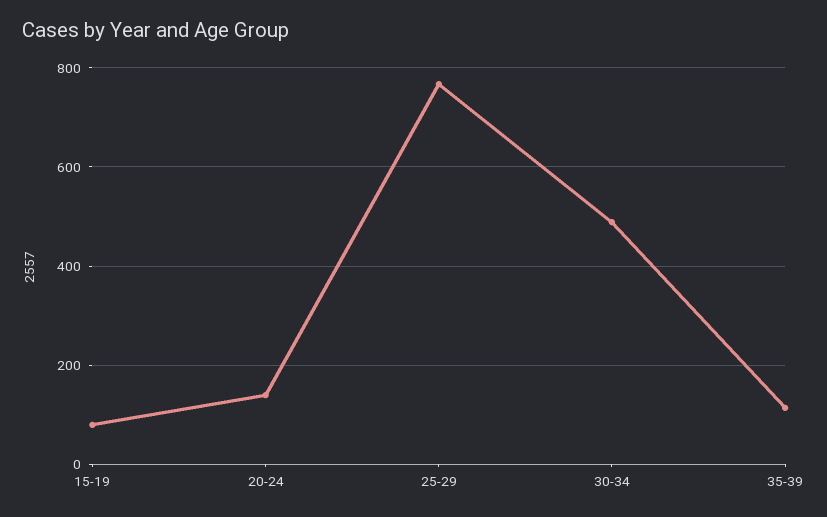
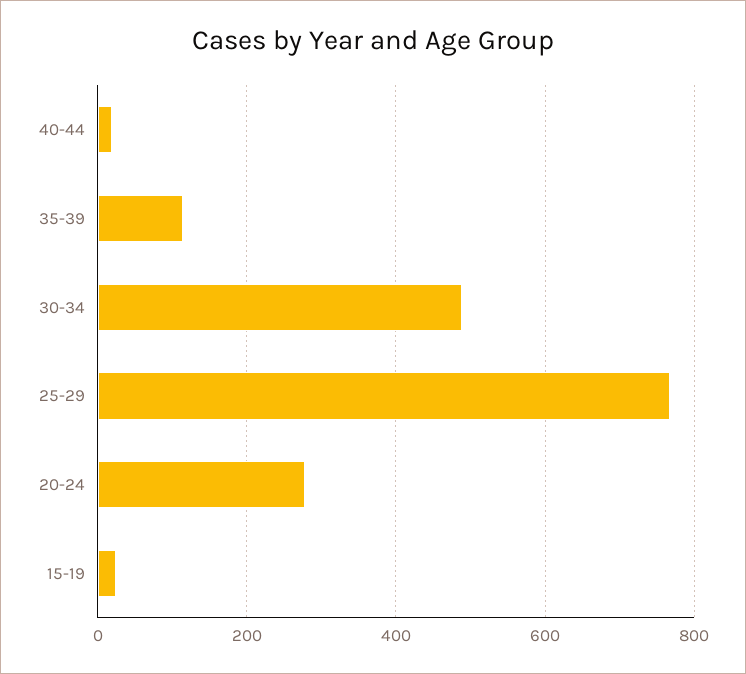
15-19: 80 -> 20
20-24: 140 -> 280
40-44: none -> 20

